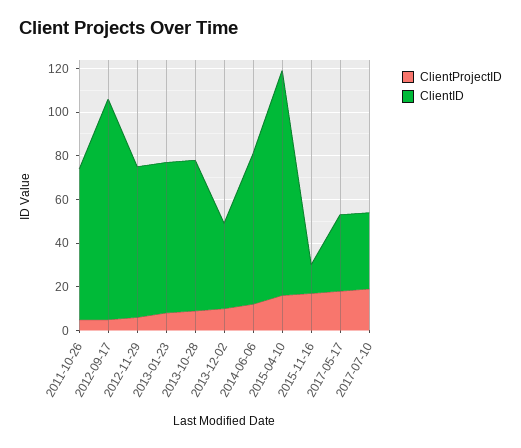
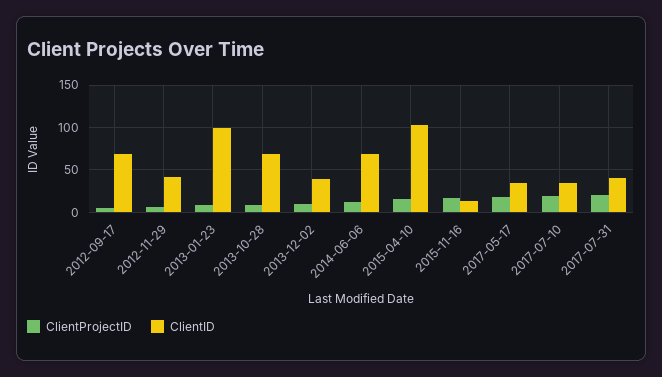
ClientProjectID, 2011-10-26: 5 -> none
ClientID, 2011-10-26: 70 -> none
ClientID, 2012-09-17: 100 -> 70
ClientID, 2012-11-29: 70 -> 40
ClientID, 2013-01-23: 70 -> 100
ClientProjectID, 2017-07-31: none -> 20
ClientID, 2017-07-31: none -> 40

